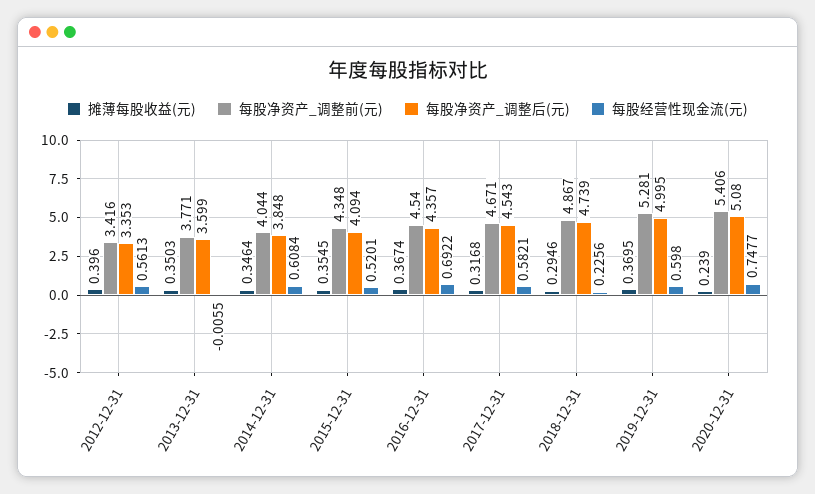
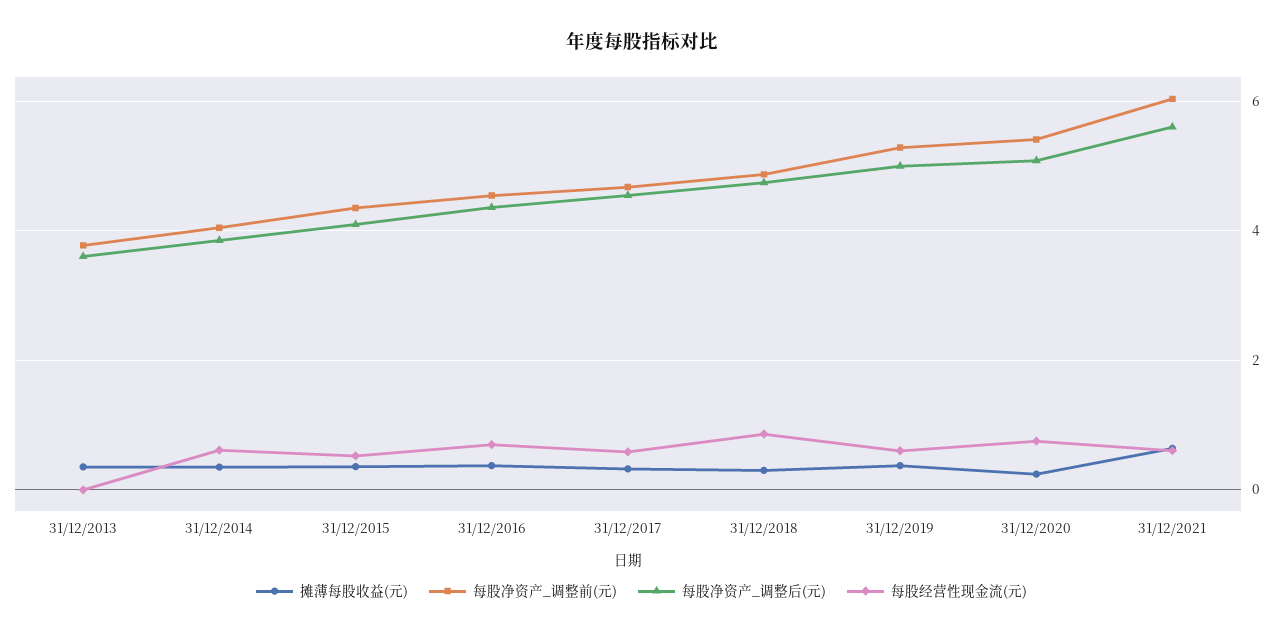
摊薄每股收益(元), 2012-12-31: 0.396 -> none
每股净资产_调整前(元), 2012-12-31: 3.416 -> none
每股净资产_调整后(元), 2012-12-31: 3.353 -> none
每股经营性现金流(元), 2012-12-31: 0.5613 -> none
每股经营性现金流(元), 2018-12-31: 0.2256 -> 0.8
摊薄每股收益(元), 31/12/2021: none -> 0.6
每股净资产_调整前(元), 31/12/2021: none -> 6
每股净资产_调整后(元), 31/12/2021: none -> 5.6
每股经营性现金流(元), 31/12/2021: none -> 0.6

